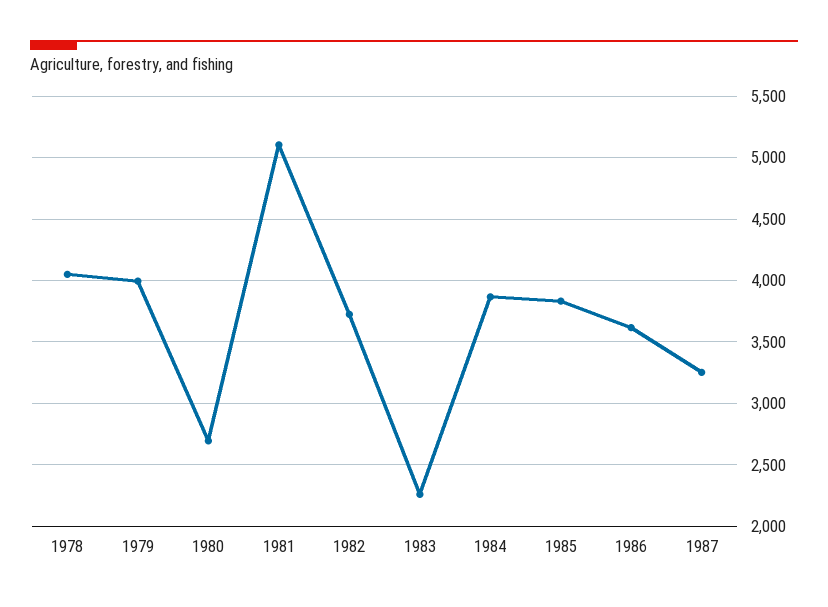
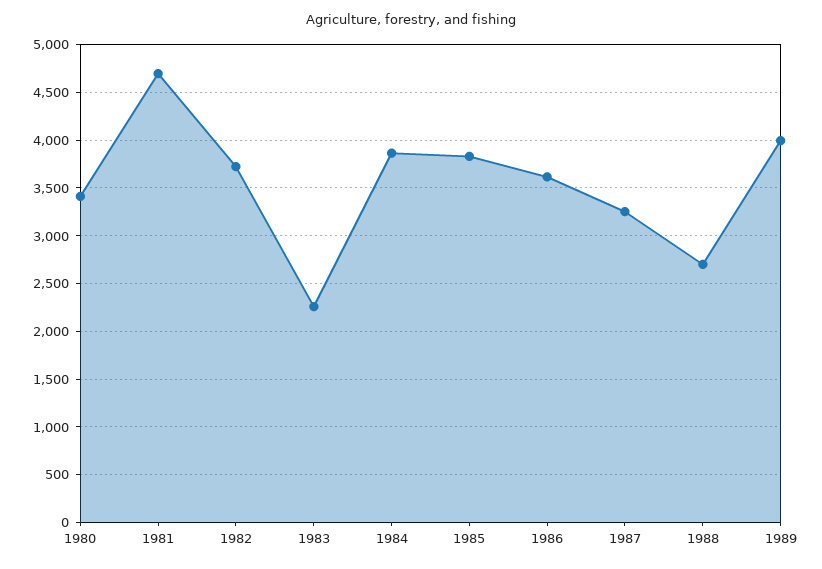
1978: 4050 -> none
1979: 4000 -> none
1980: 2700 -> 3400
1981: 5100 -> 4700
1988: none -> 2700
1989: none -> 4000

